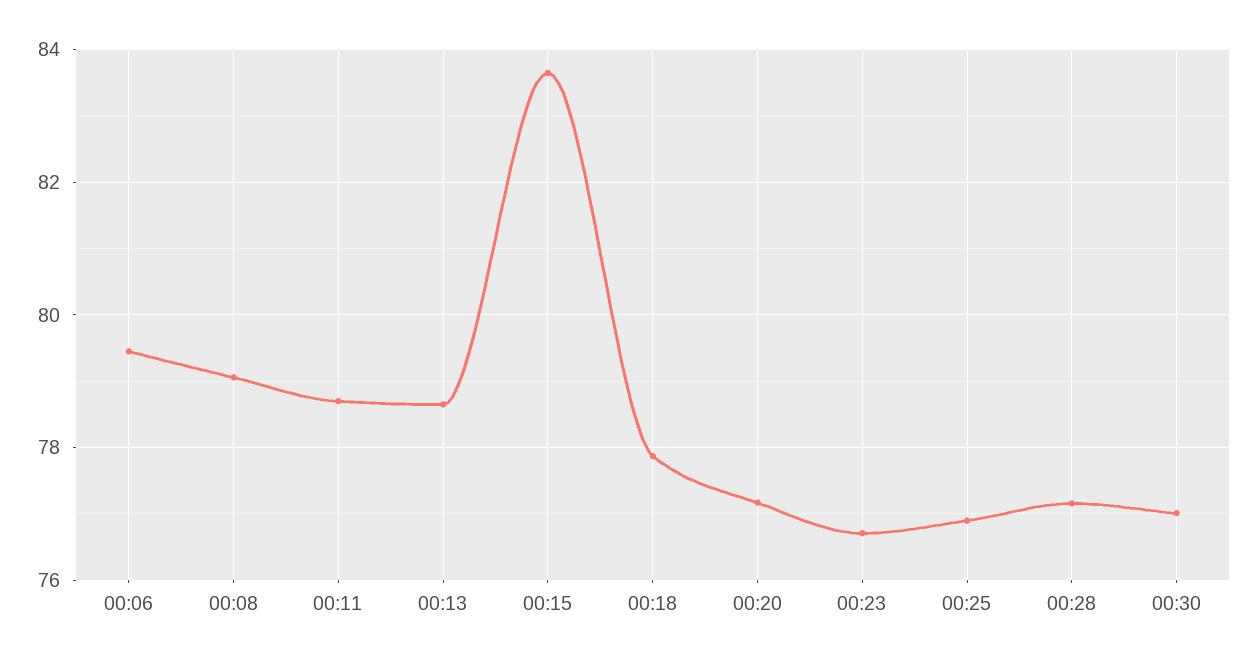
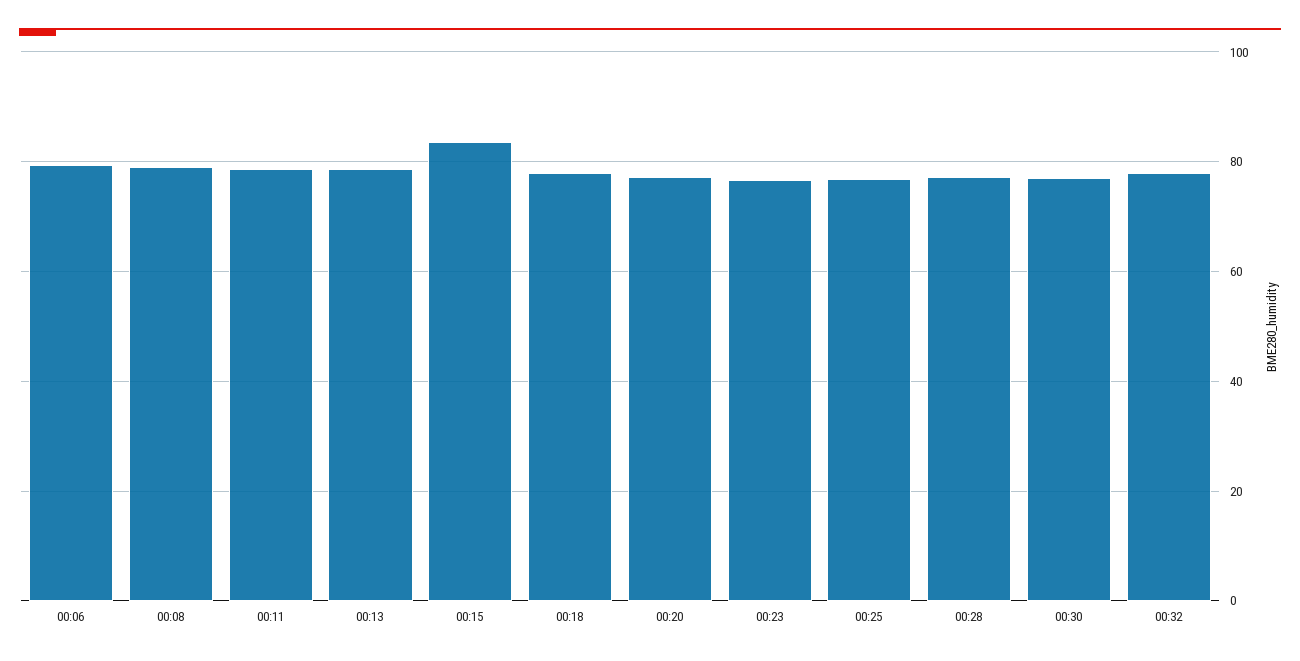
00:32: none -> 78

